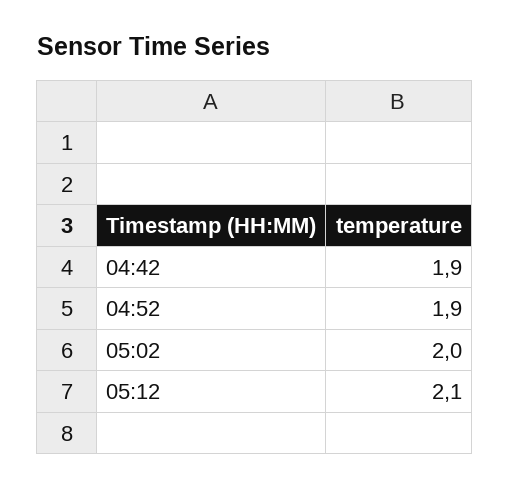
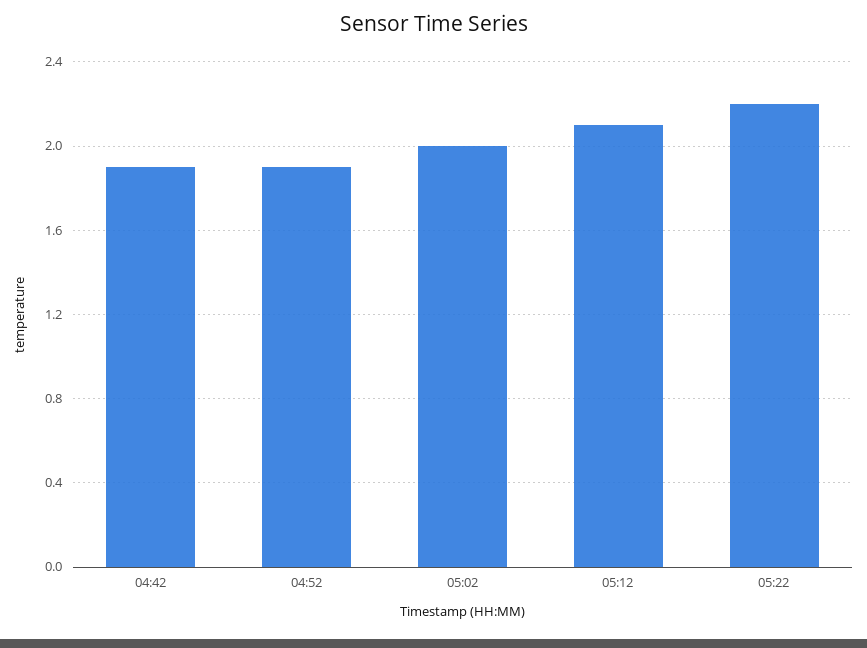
05:22: none -> 2.2

